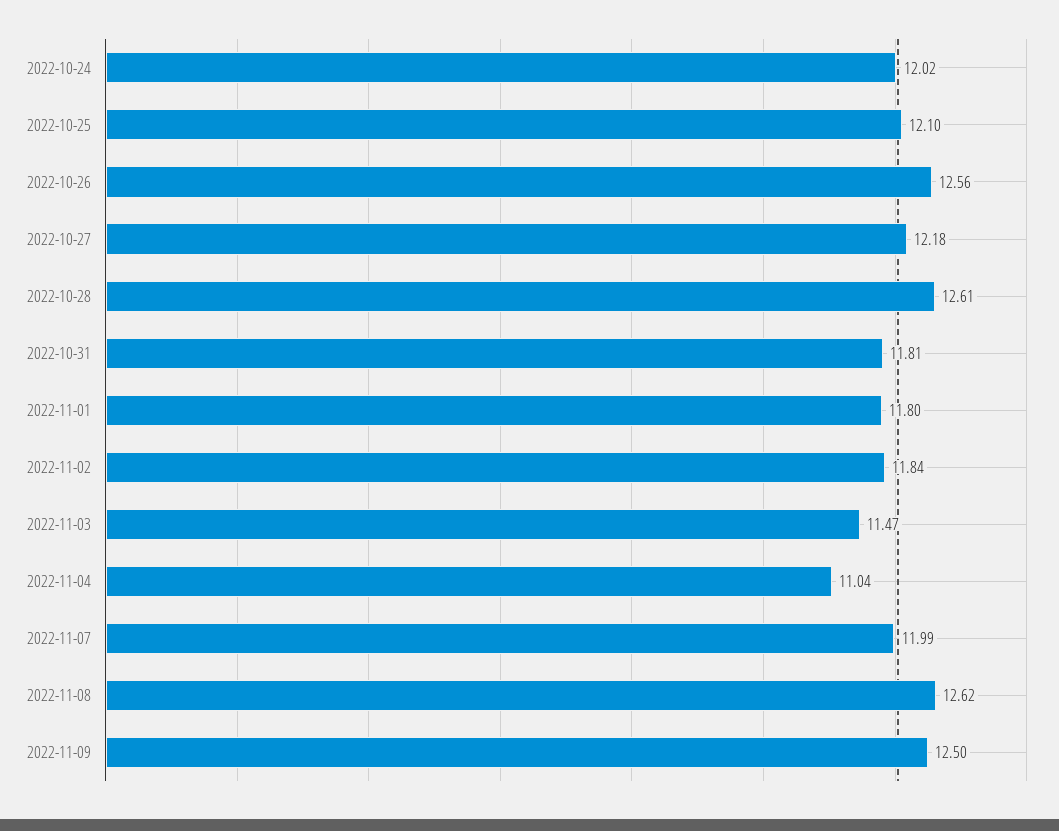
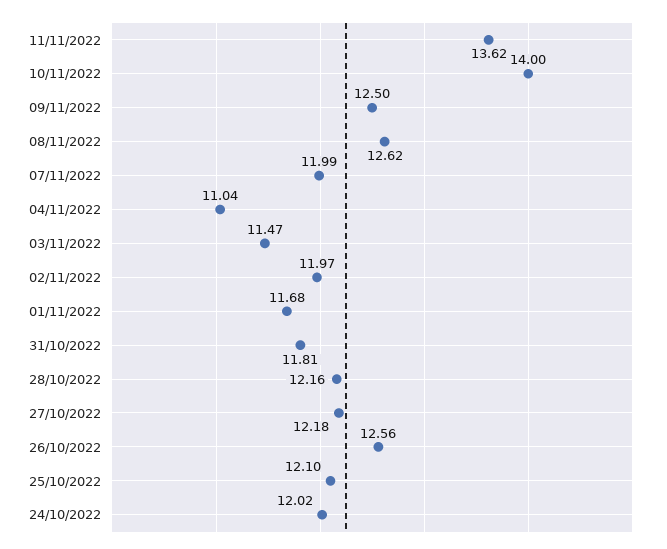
2022-10-28: 12.61 -> 12.16
2022-11-01: 11.8 -> 11.68
2022-11-02: 11.84 -> 11.97
11/11/2022: none -> 13.62
10/11/2022: none -> 14

